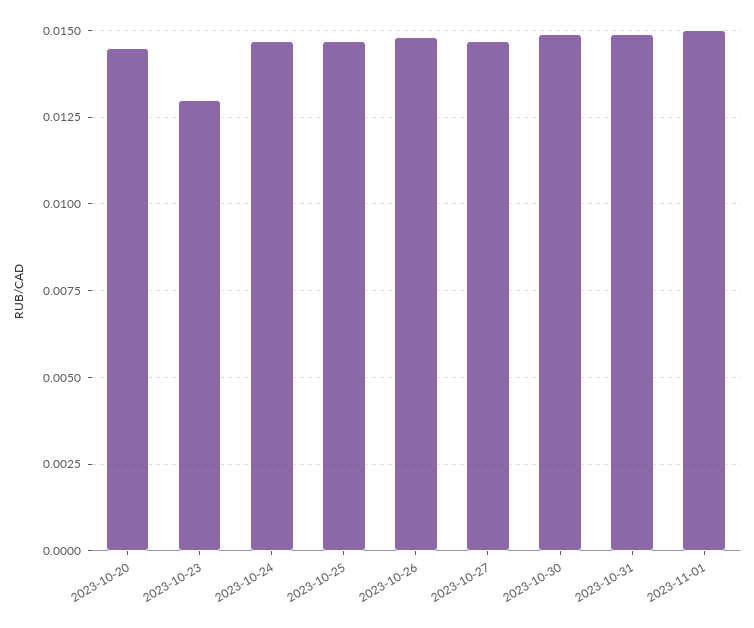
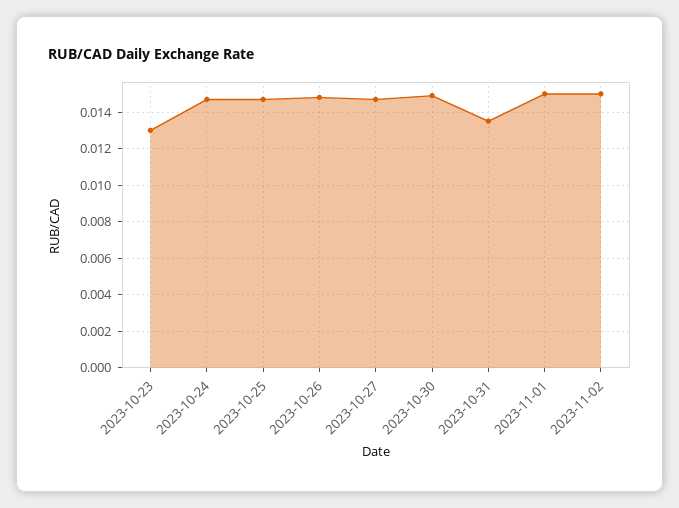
2023-10-20: 0.0145 -> none
2023-10-31: 0.015 -> 0.0135
2023-11-02: none -> 0.015

